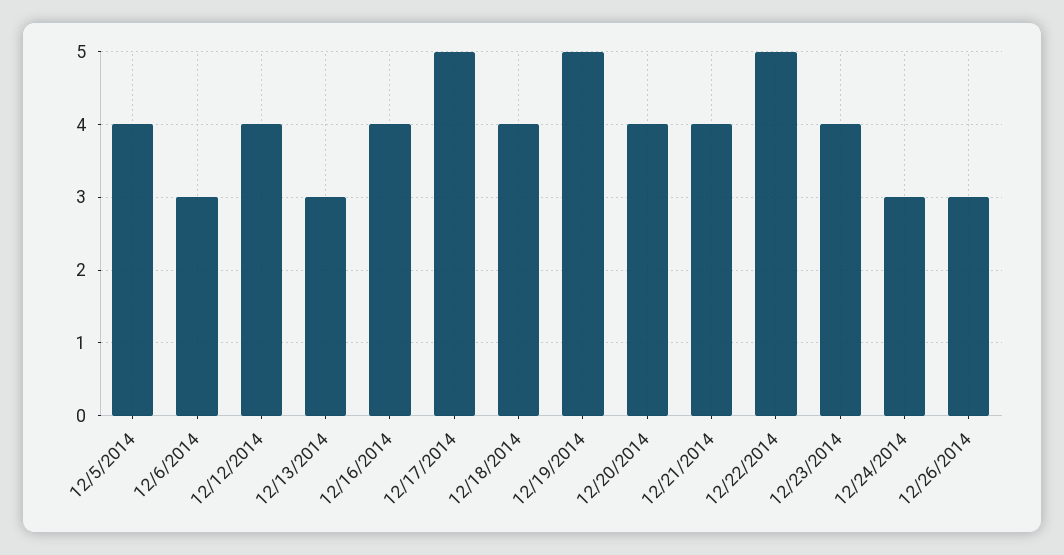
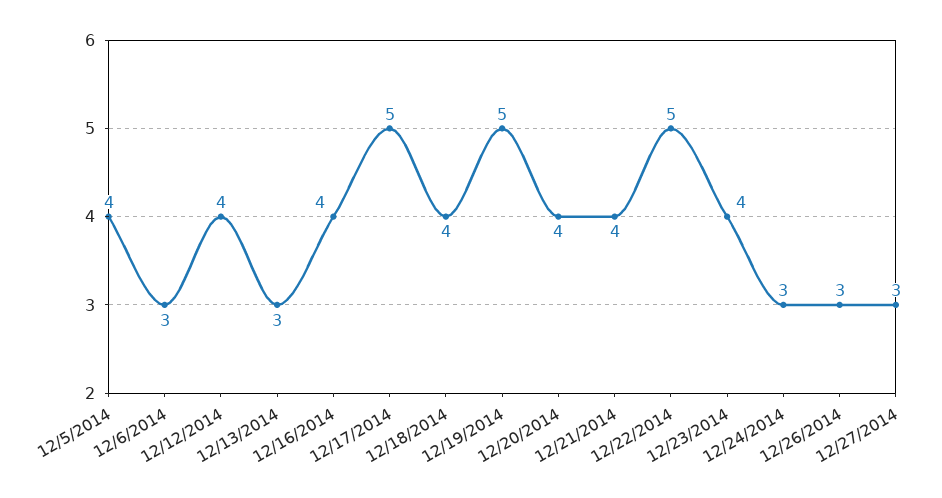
12/27/2014: none -> 3

